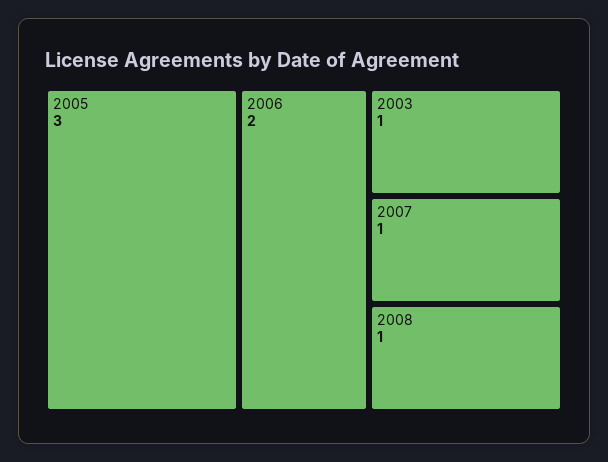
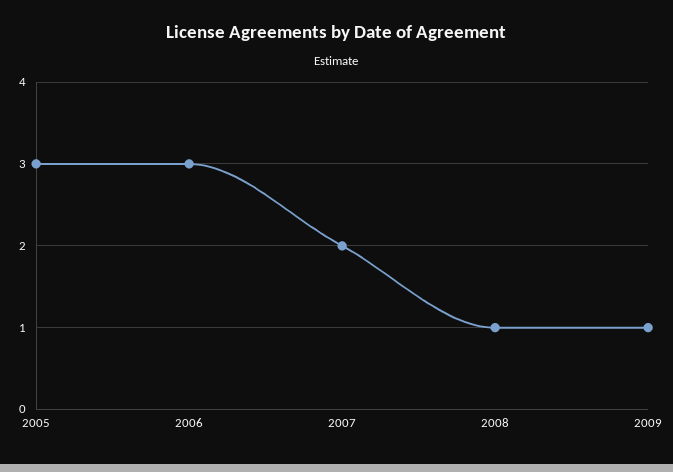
2006: 2 -> 3
2003: 1 -> none
2007: 1 -> 2
2009: none -> 1

